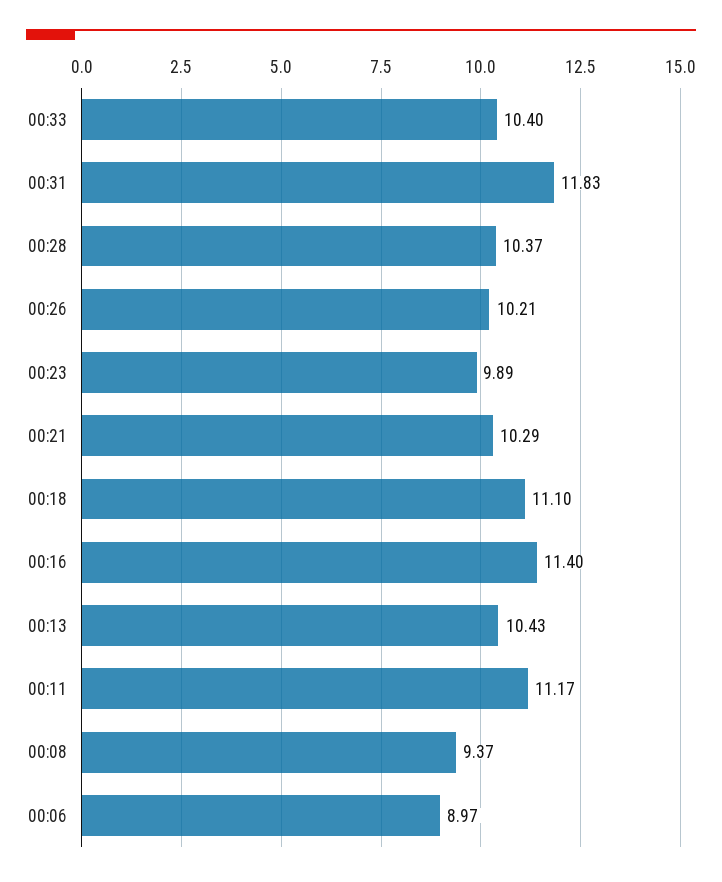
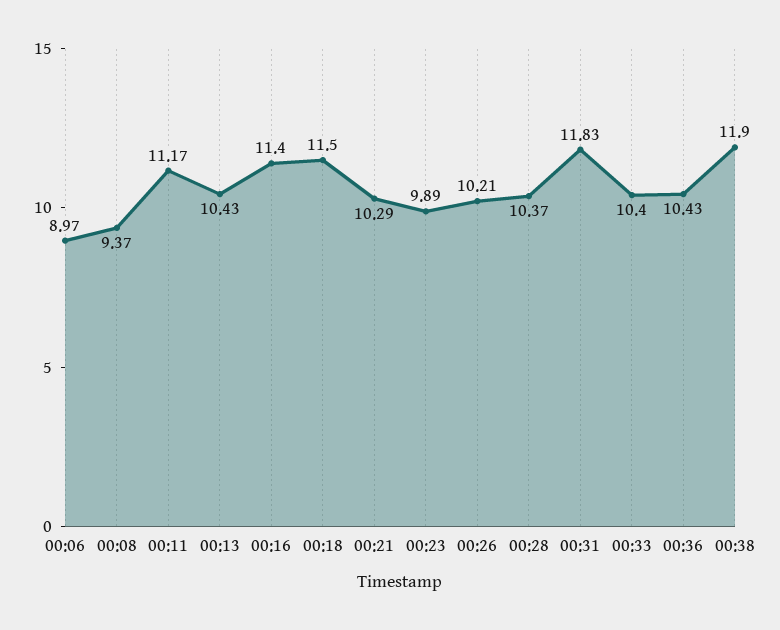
00:18: 11.1 -> 11.5
00:36: none -> 10.43
00:38: none -> 11.9

